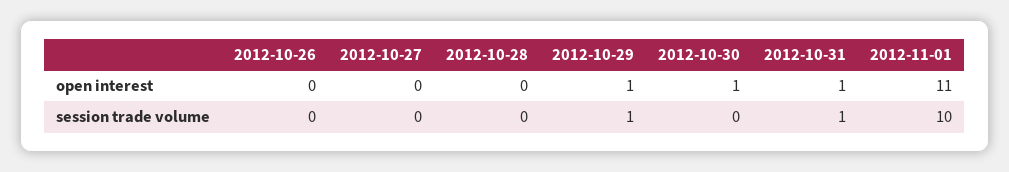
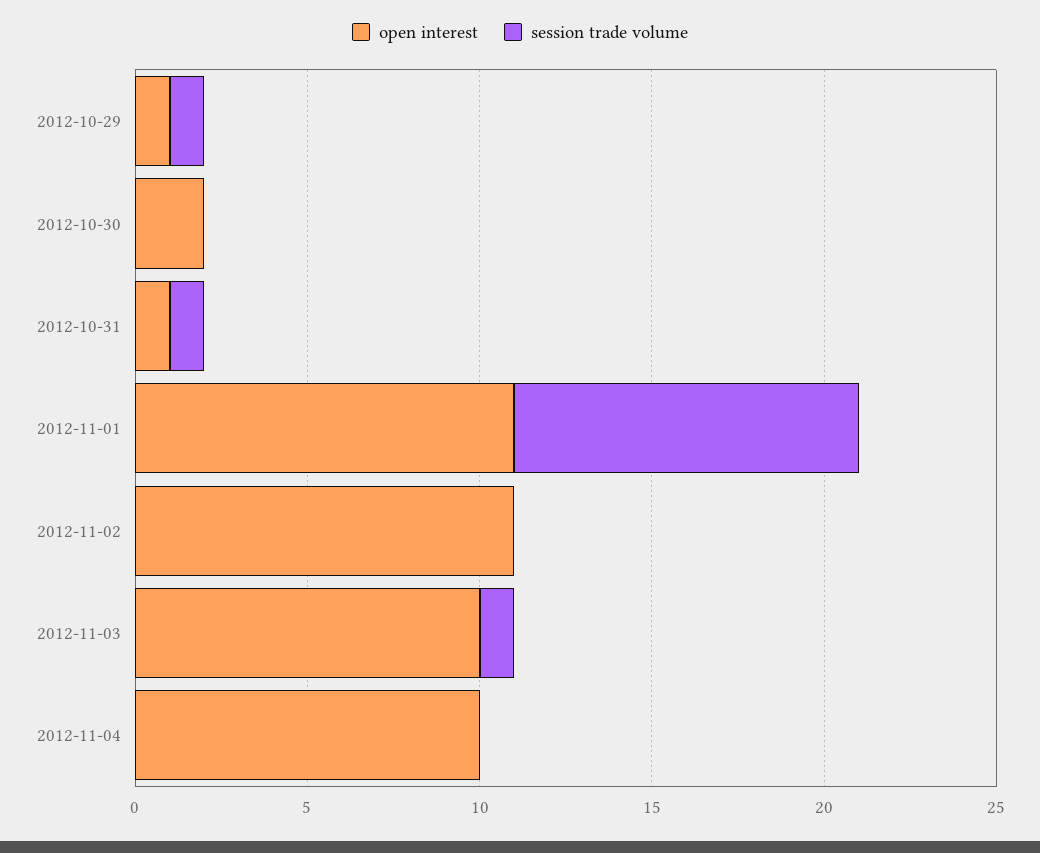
open interest, 2012-10-26: 0 -> none
open interest, 2012-10-27: 0 -> none
open interest, 2012-10-28: 0 -> none
open interest, 2012-10-30: 1 -> 2
session trade volume, 2012-10-26: 0 -> none
session trade volume, 2012-10-27: 0 -> none
session trade volume, 2012-10-28: 0 -> none
open interest, 2012-11-02: none -> 11
session trade volume, 2012-11-02: none -> 0
open interest, 2012-11-03: none -> 10
session trade volume, 2012-11-03: none -> 1
open interest, 2012-11-04: none -> 10
session trade volume, 2012-11-04: none -> 0

